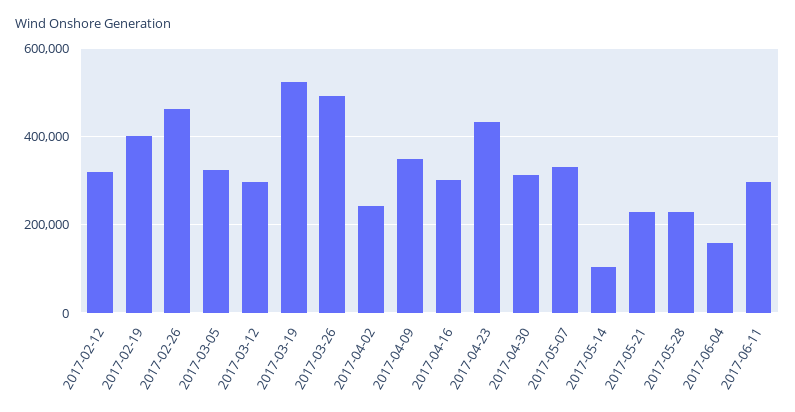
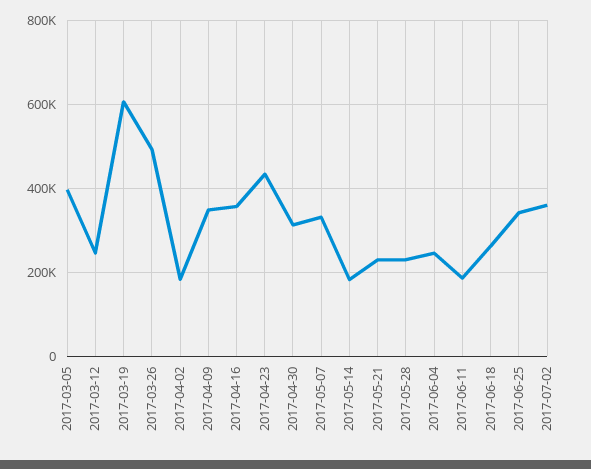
2017-02-12: 320000 -> none
2017-02-19: 400000 -> none
2017-02-26: 460000 -> none
2017-03-05: 320000 -> 400000
2017-03-12: 300000 -> 240000
2017-03-19: 520000 -> 600000
2017-04-02: 240000 -> 180000
2017-04-16: 300000 -> 360000
2017-05-14: 100000 -> 180000
2017-06-04: 160000 -> 240000
2017-06-11: 300000 -> 180000
2017-06-18: none -> 260000
2017-06-25: none -> 340000
2017-07-02: none -> 360000

